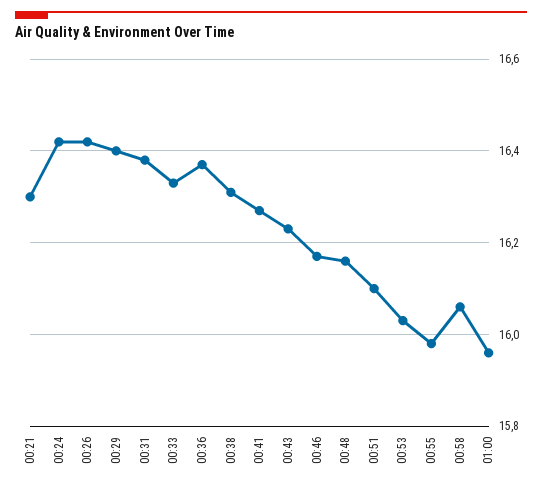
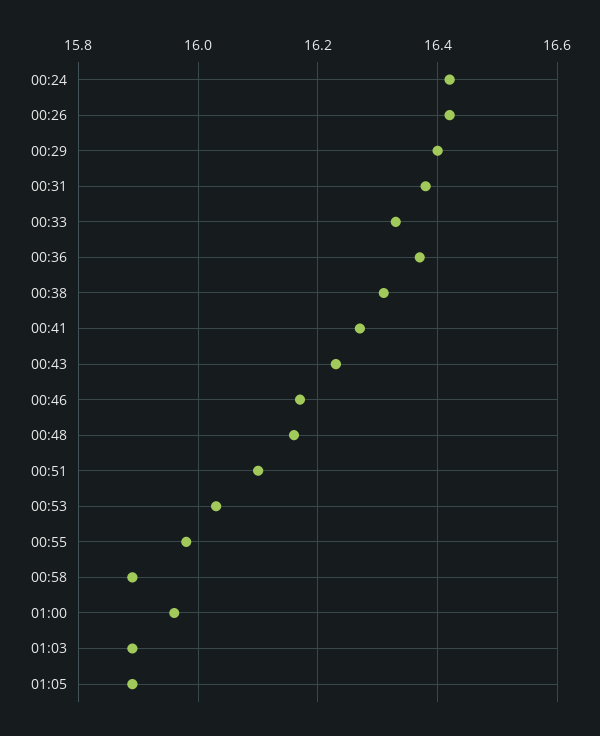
00:21: 16.3 -> none
00:58: 16.05 -> 15.9
01:03: none -> 15.9
01:05: none -> 15.9

